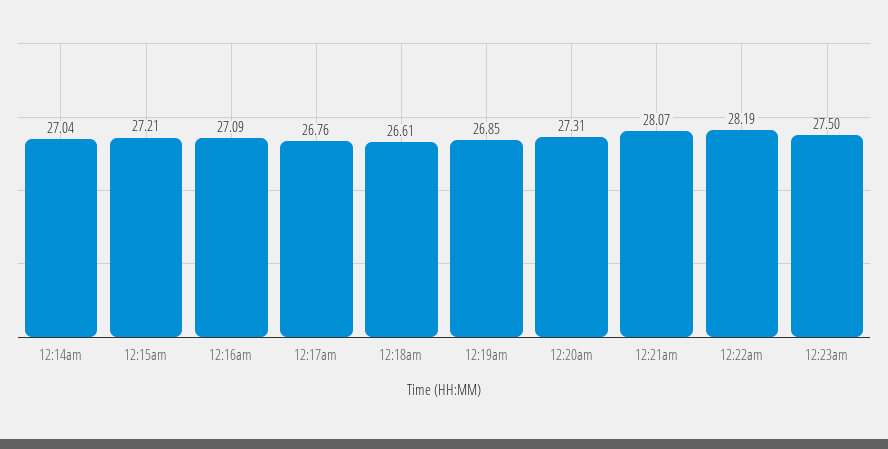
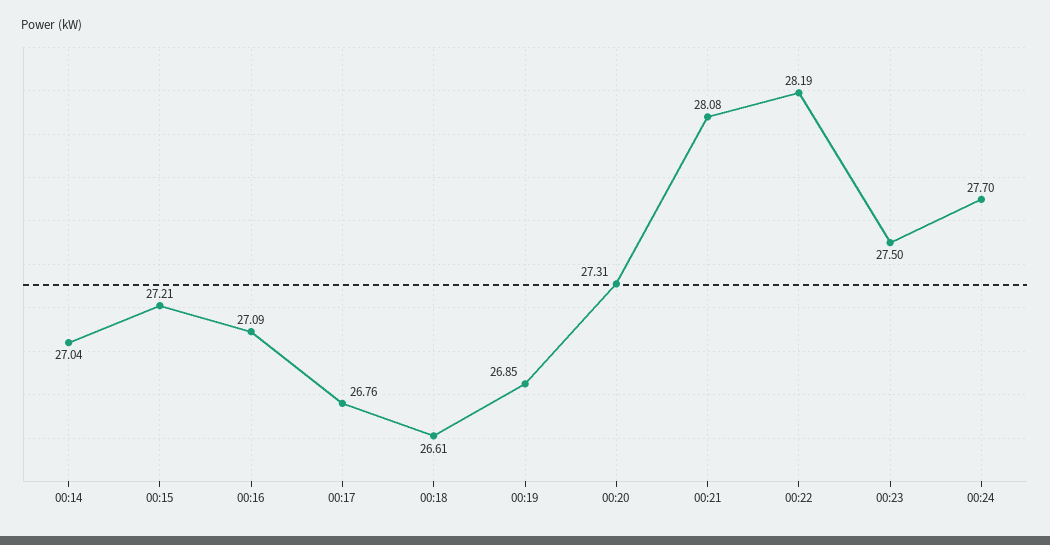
12:21am: 28.07 -> 28.08
00:24: none -> 27.7

